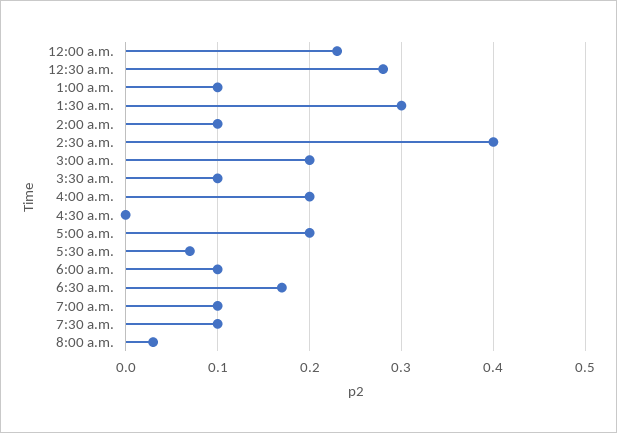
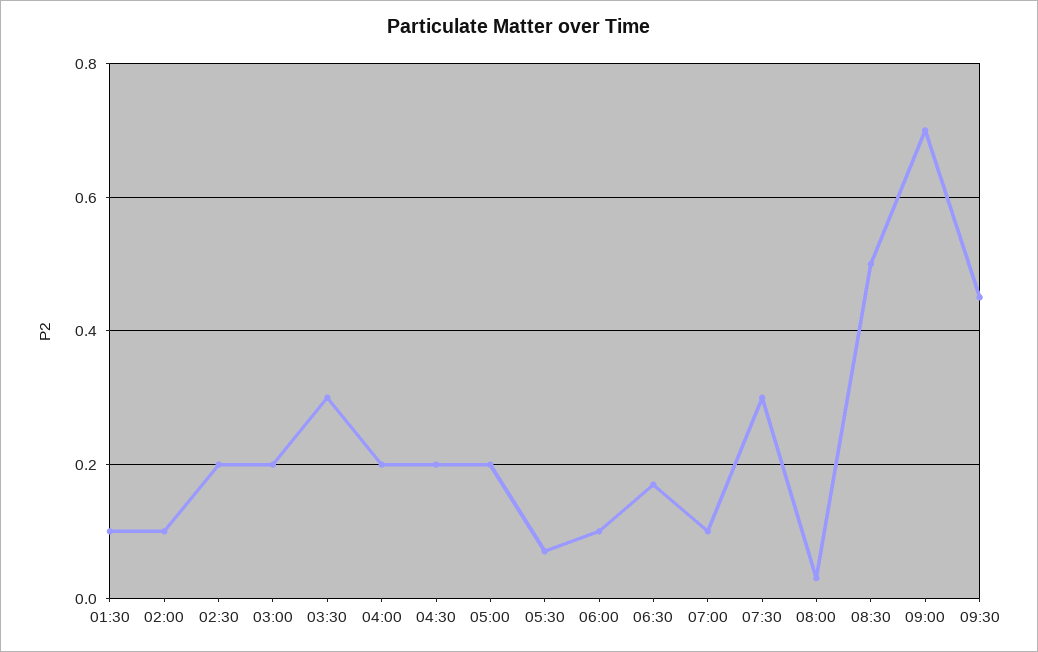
12:00 a.m.: 0.23 -> none
12:30 a.m.: 0.28 -> none
1:00 a.m.: 0.1 -> none
1:30 a.m.: 0.3 -> 0.1
2:30 a.m.: 0.4 -> 0.2
3:30 a.m.: 0.1 -> 0.3
4:30 a.m.: 0 -> 0.2
7:30 a.m.: 0.1 -> 0.3
08:30: none -> 0.5
09:00: none -> 0.7
09:30: none -> 0.45

